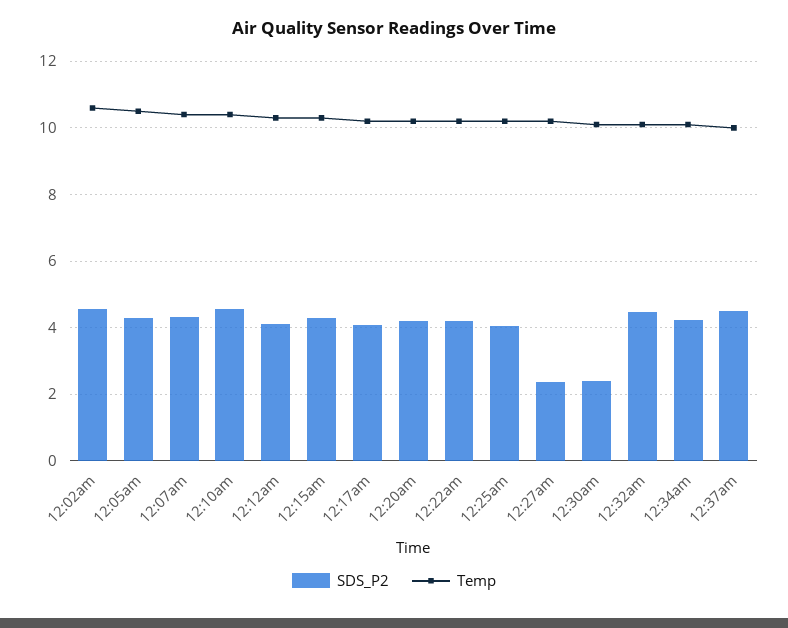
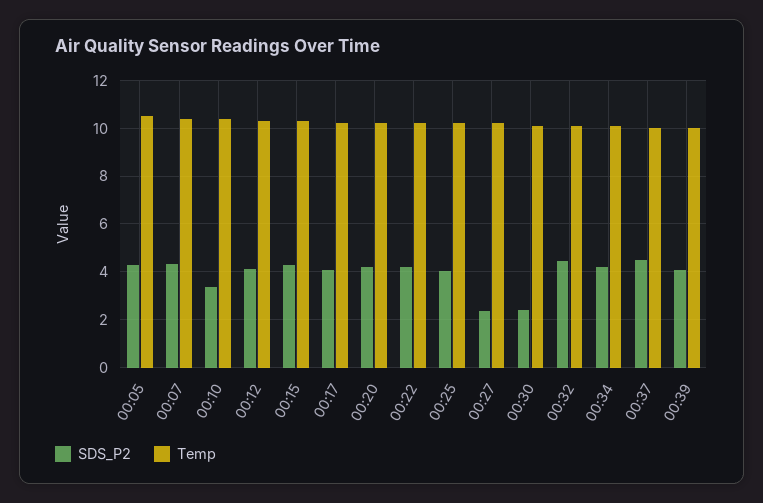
SDS_P2, 12:02am: 4.6 -> none
Temp, 12:02am: 10.6 -> none
SDS_P2, 12:10am: 4.6 -> 3.5
SDS_P2, 00:39: none -> 4
Temp, 00:39: none -> 10

